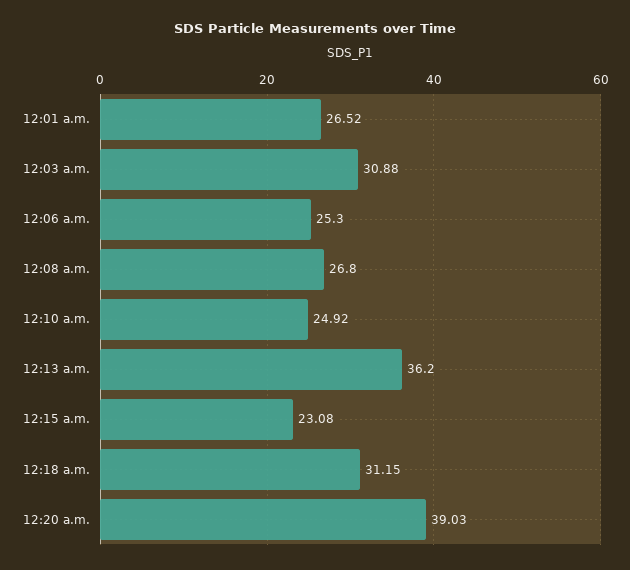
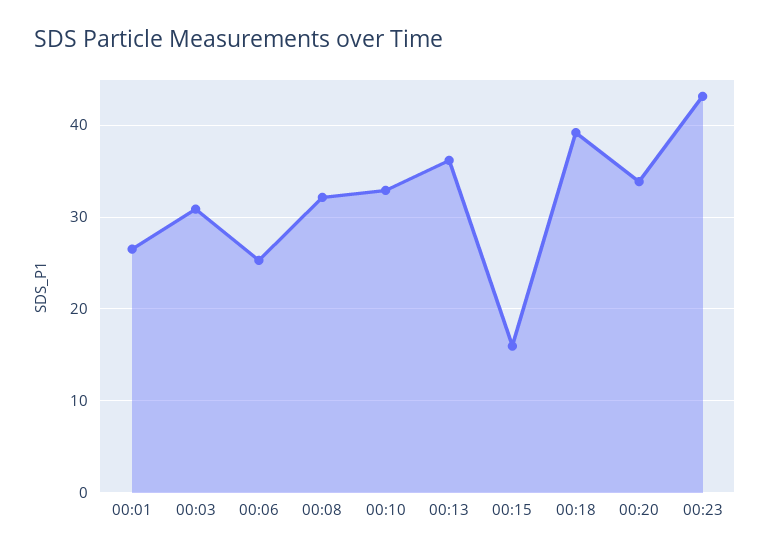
12:08 a.m.: 26.8 -> 32
12:10 a.m.: 24.92 -> 33
12:15 a.m.: 23.08 -> 16
12:18 a.m.: 31.15 -> 39
12:20 a.m.: 39.03 -> 34
00:23: none -> 43

